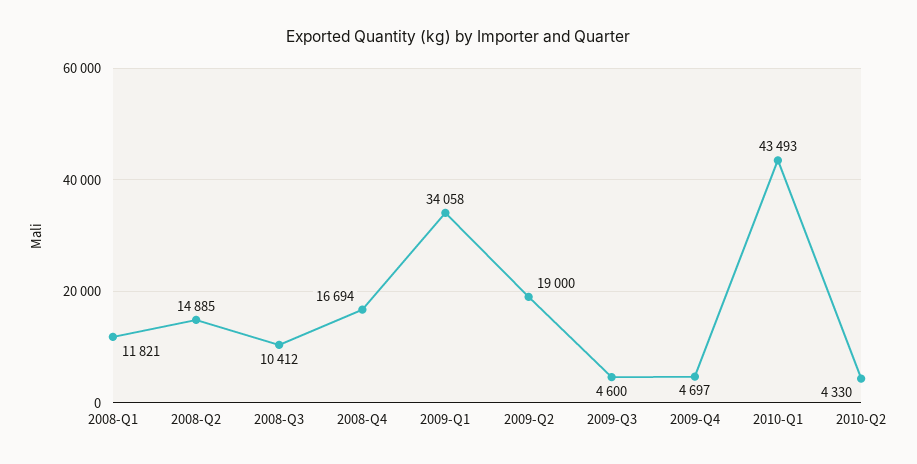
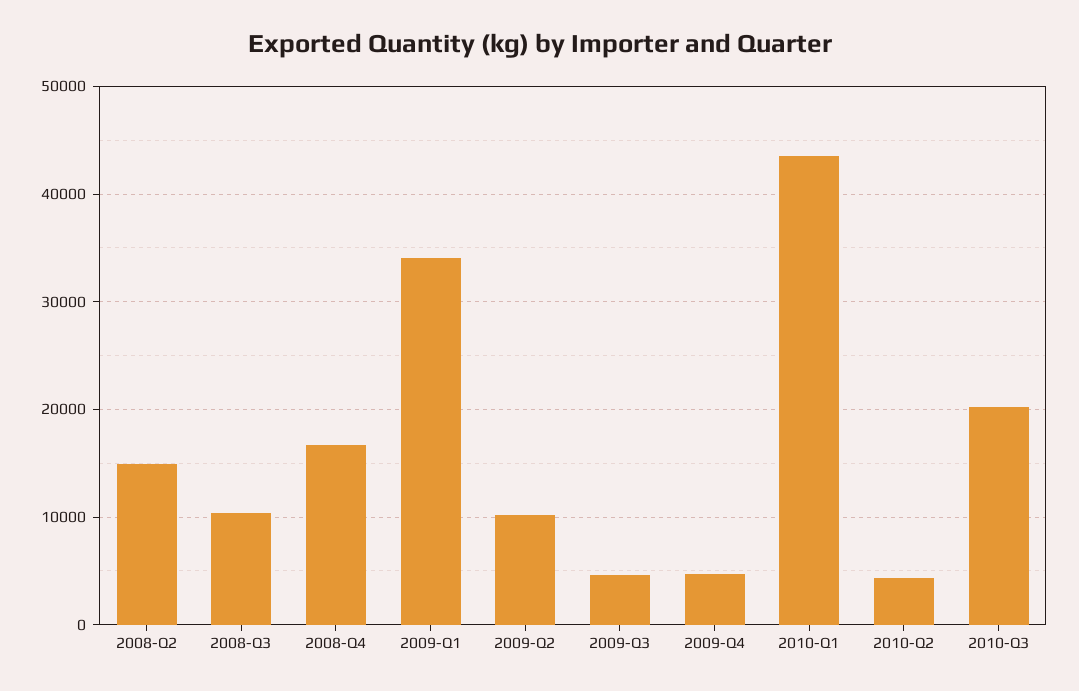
2008-Q1: 11821 -> none
2009-Q2: 19000 -> 10000
2010-Q3: none -> 20000

